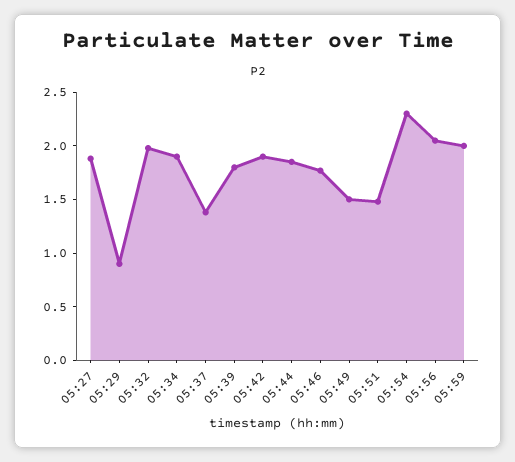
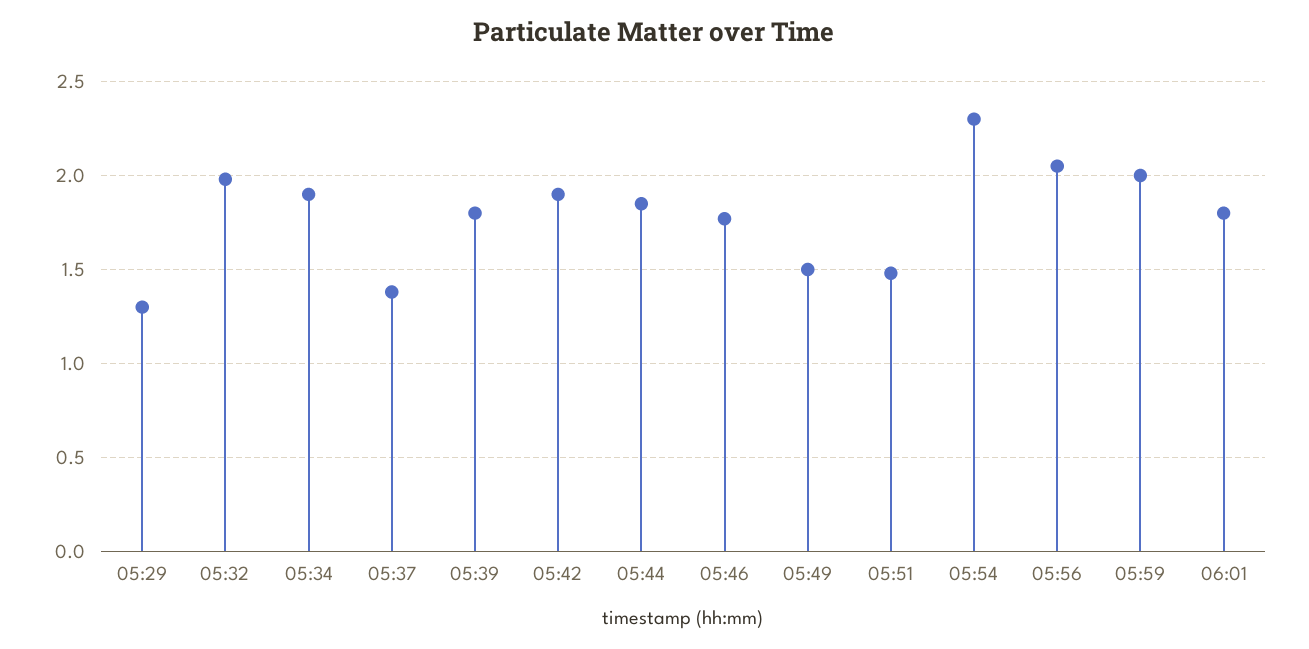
05:27: 1.9 -> none
05:29: 0.9 -> 1.3
06:01: none -> 1.8

